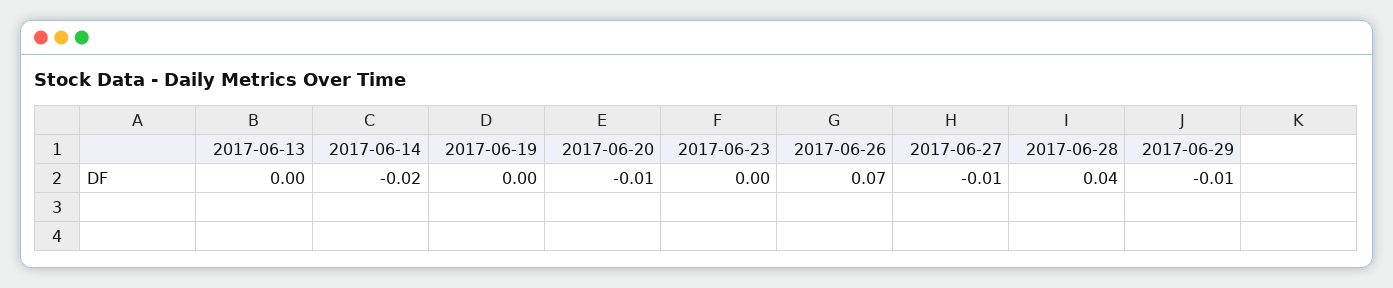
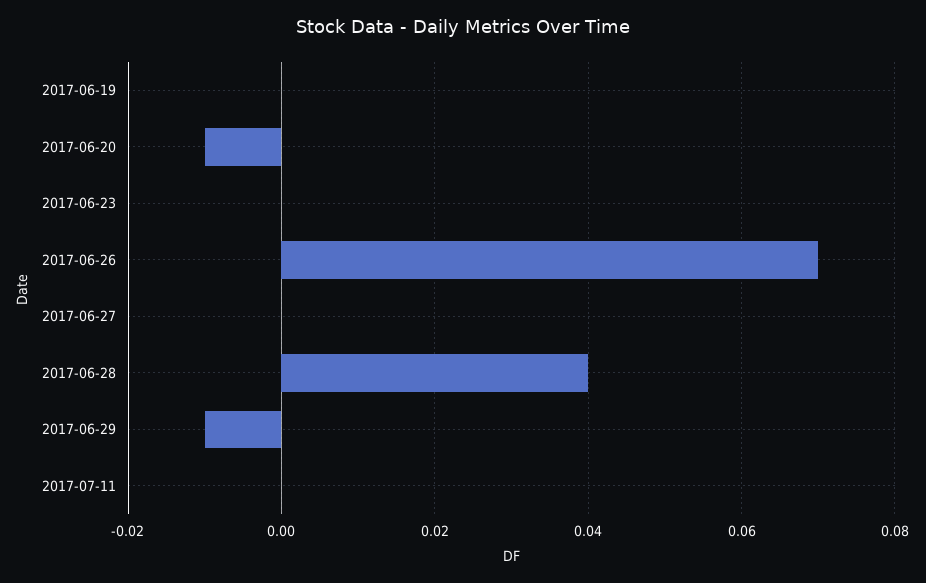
2017-06-13: 0 -> none
2017-06-14: -0.02 -> none
2017-06-27: -0.01 -> 0
2017-07-11: none -> 0

